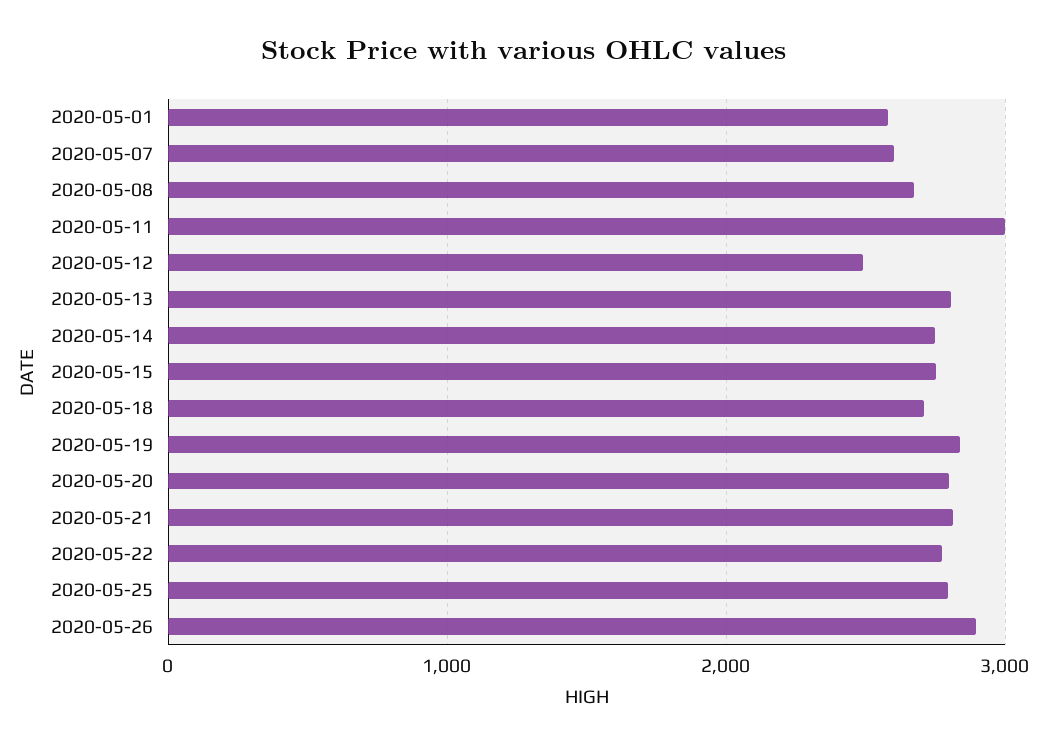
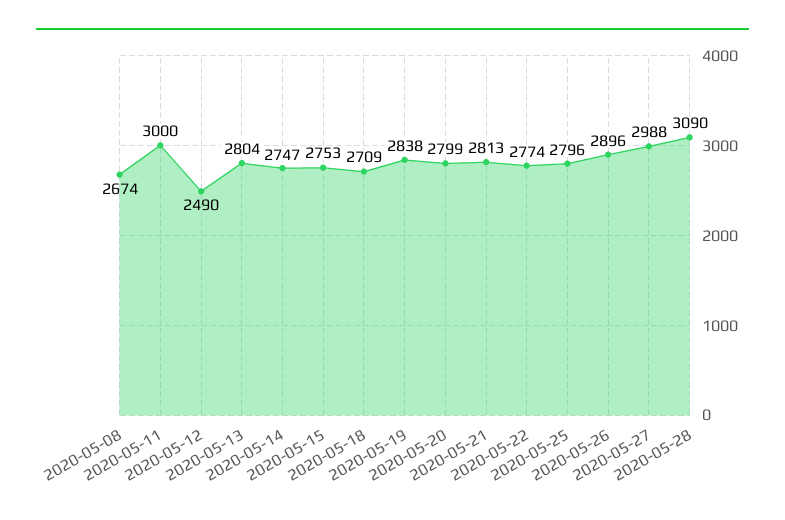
2020-05-01: 2600 -> none
2020-05-07: 2600 -> none
2020-05-27: none -> 2988
2020-05-28: none -> 3090

